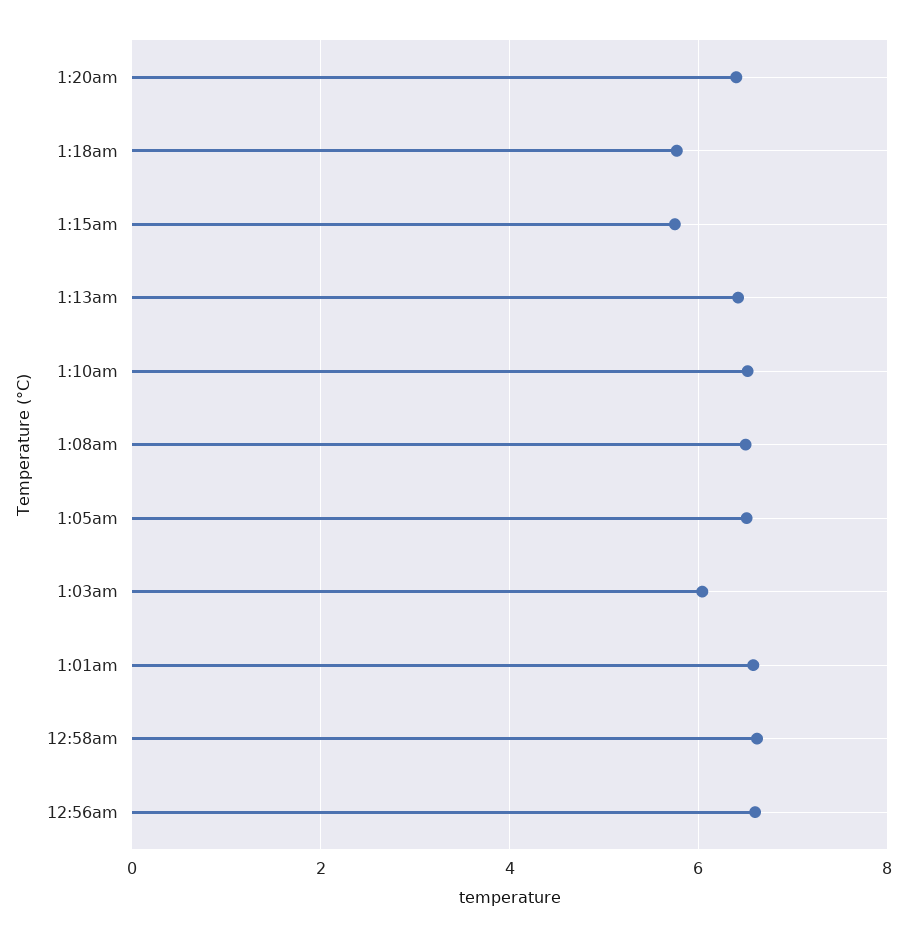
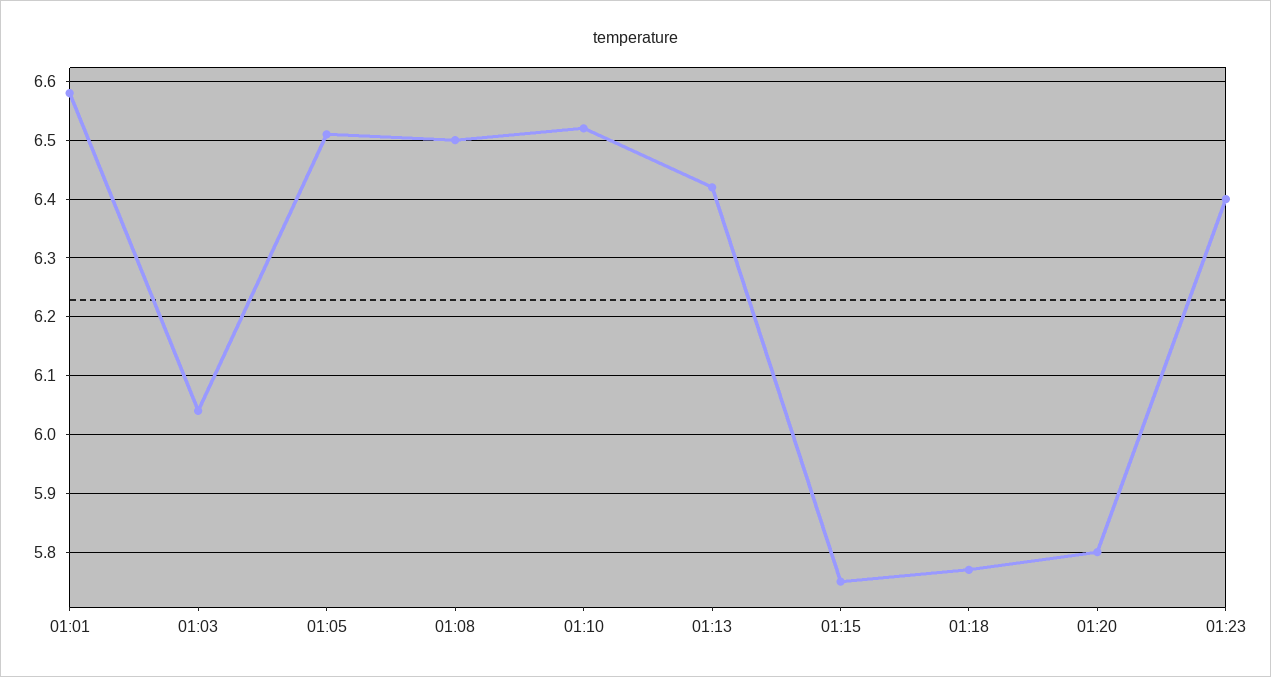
1:20am: 6.4 -> 5.8
12:58am: 6.6 -> none
12:56am: 6.6 -> none
01:23: none -> 6.4

